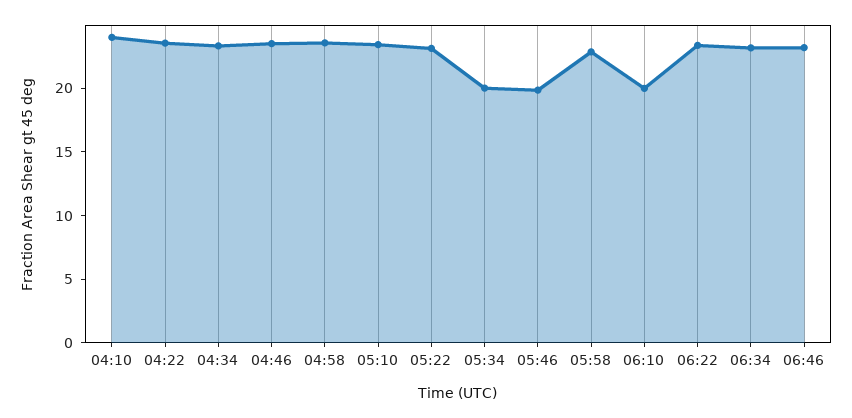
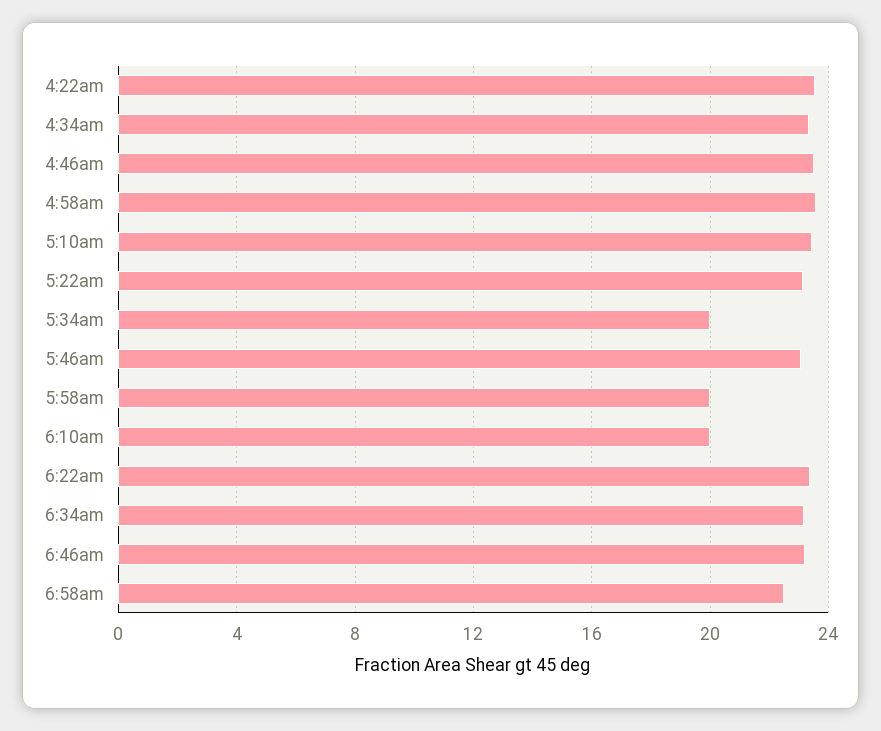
04:10: 24 -> none
05:46: 20 -> 23
05:58: 23 -> 20
6:58am: none -> 22.5

